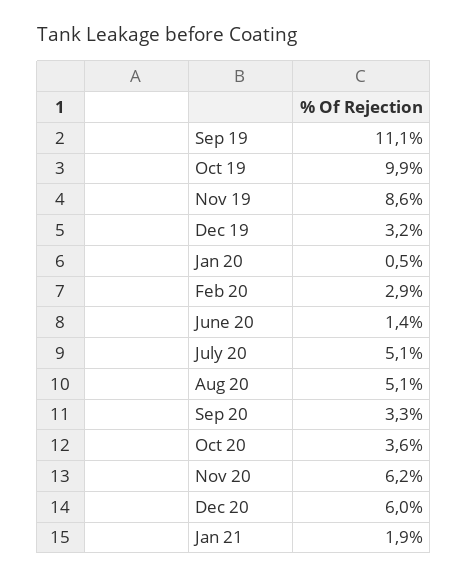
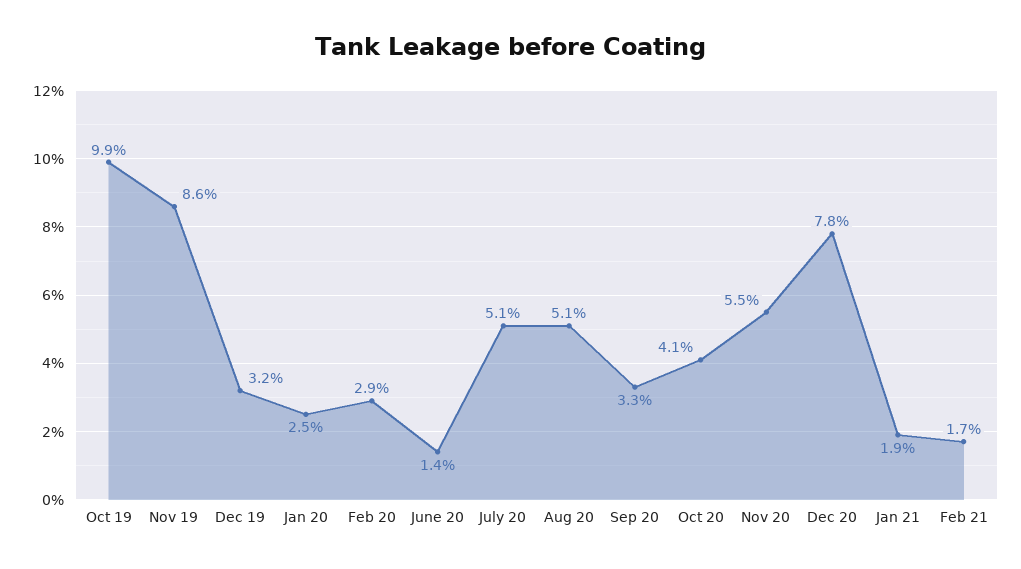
Sep 19: 11.1 -> none
Jan 20: 0.5 -> 2.5
Oct 20: 3.6 -> 4.1
Nov 20: 6.2 -> 5.5
Dec 20: 6 -> 7.8
Feb 21: none -> 1.7

